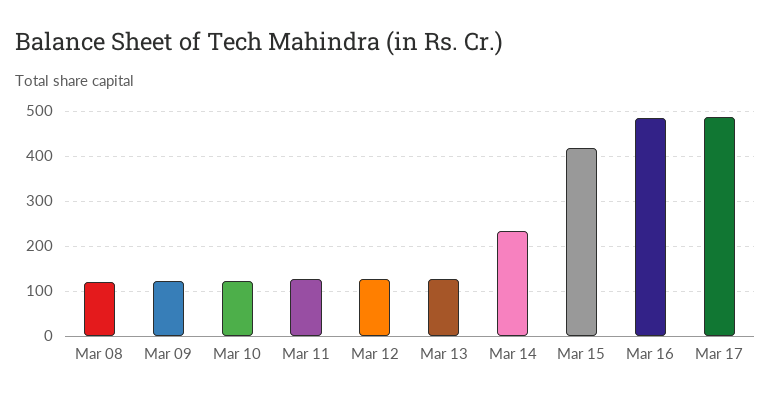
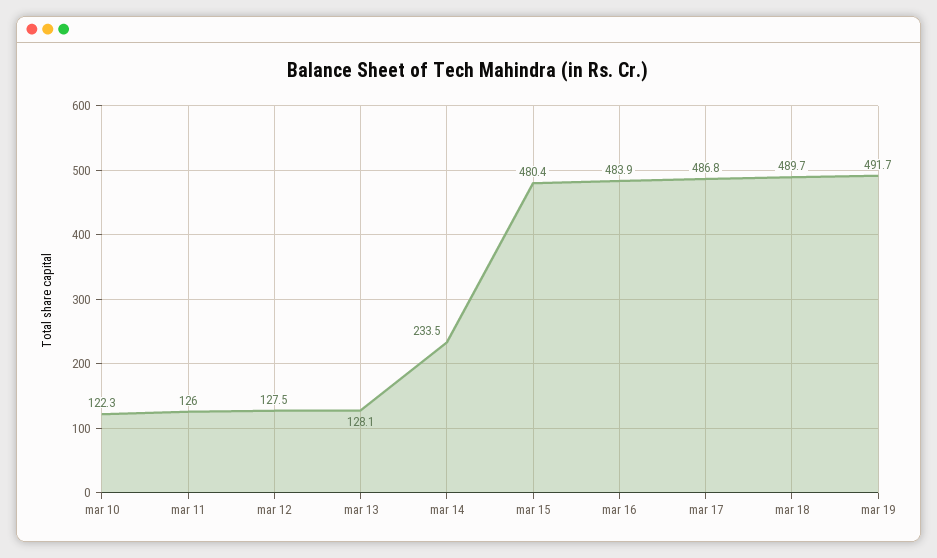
Mar 08: 120 -> none
Mar 09: 120 -> none
Mar 15: 420 -> 480.4
mar 18: none -> 489.7
mar 19: none -> 491.7

